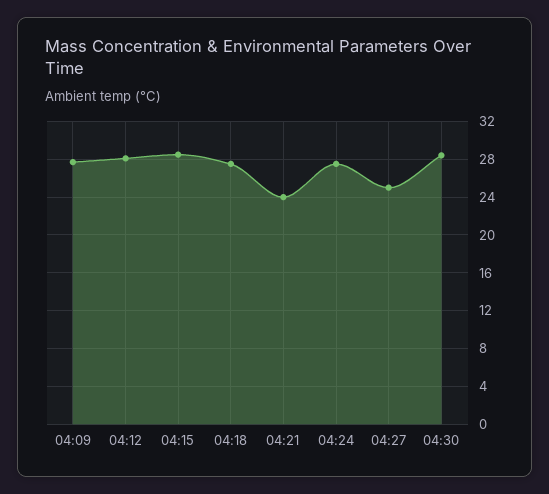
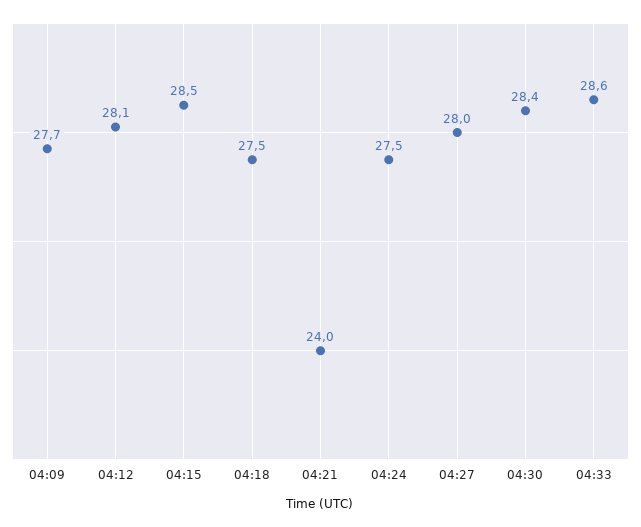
04:27: 25 -> 28
04:33: none -> 28.6

